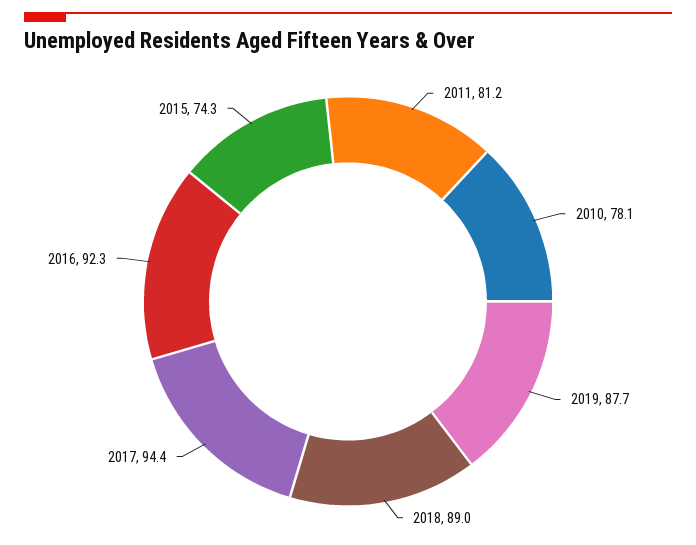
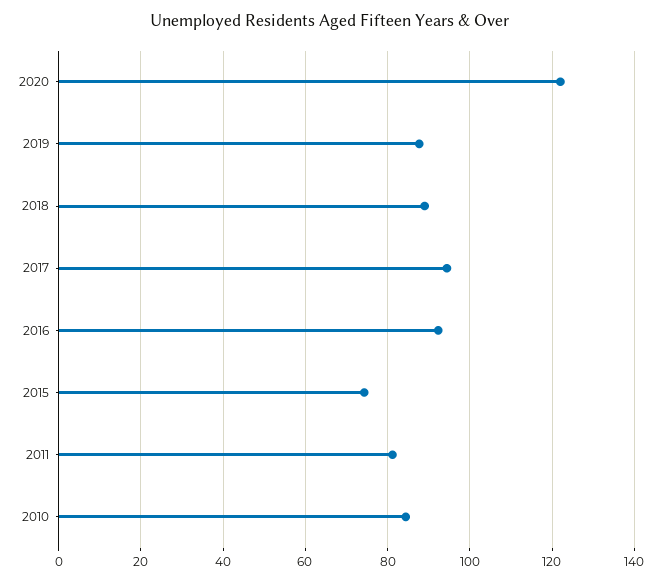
2010: 78.1 -> 84
2020: none -> 122

